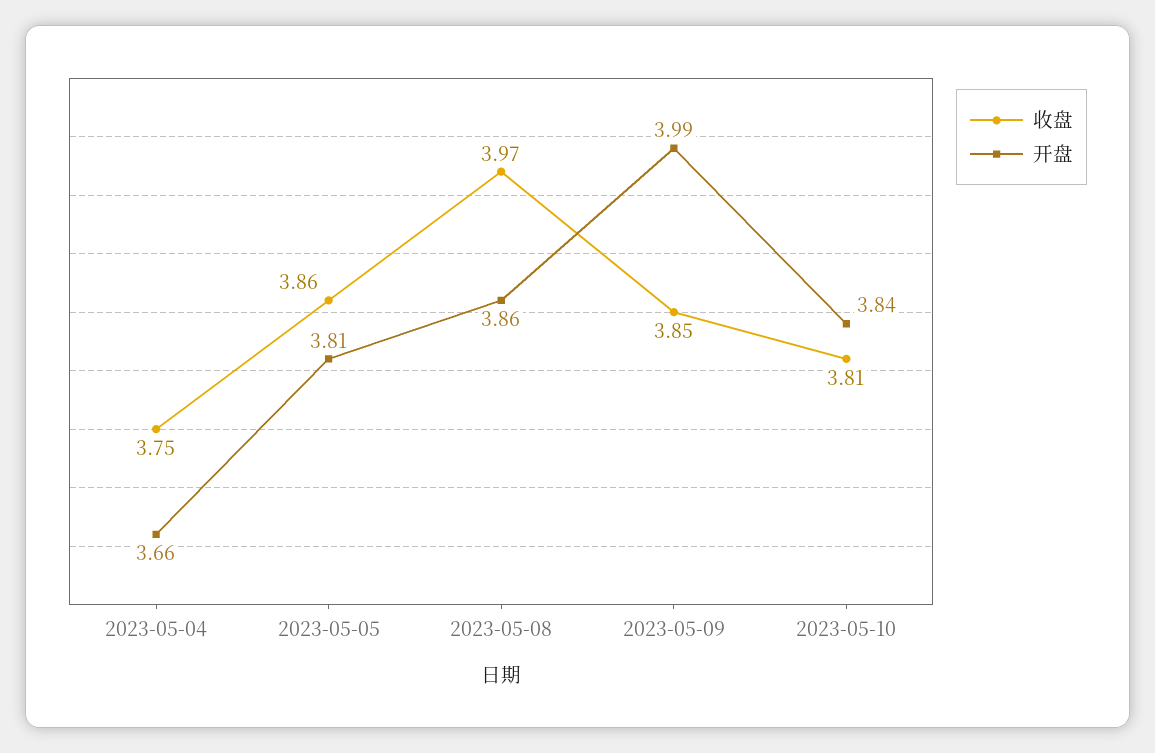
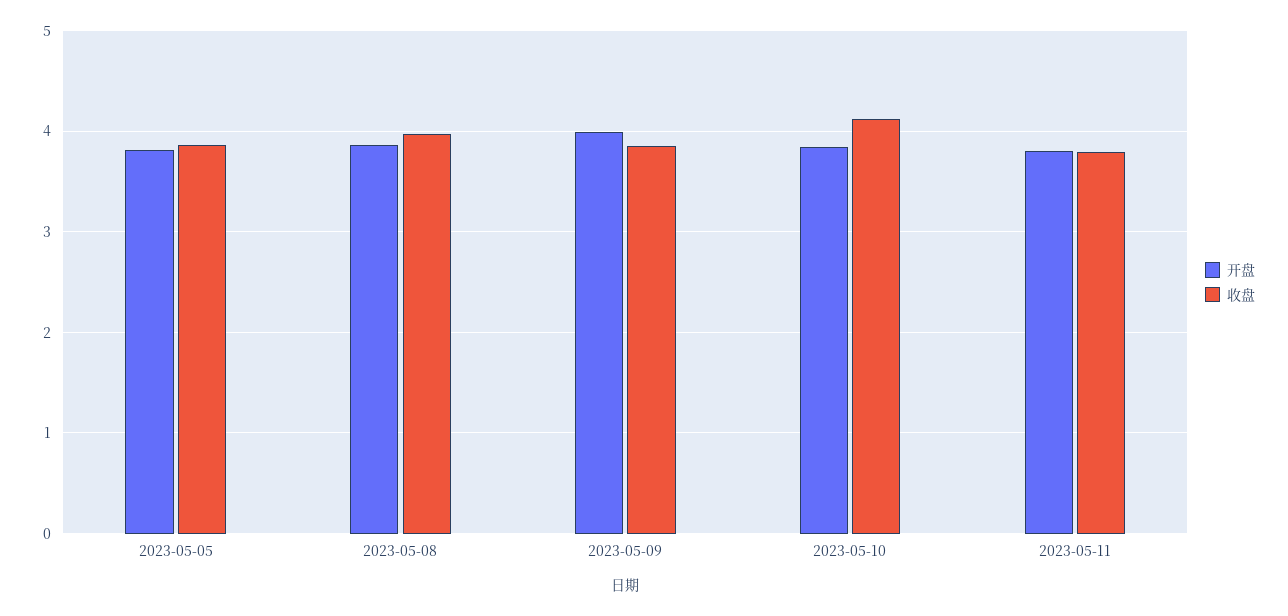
收盘, 2023-05-04: 3.75 -> none
开盘, 2023-05-04: 3.66 -> none
收盘, 2023-05-10: 3.81 -> 4.1
开盘, 2023-05-11: none -> 3.8
收盘, 2023-05-11: none -> 3.8

